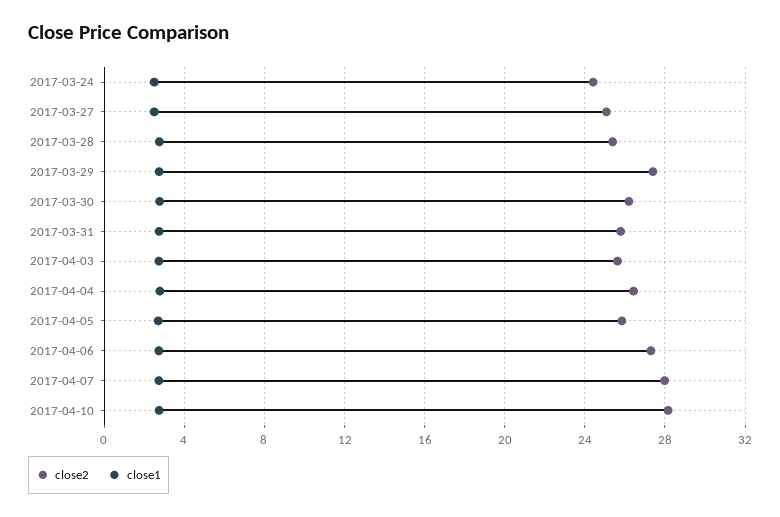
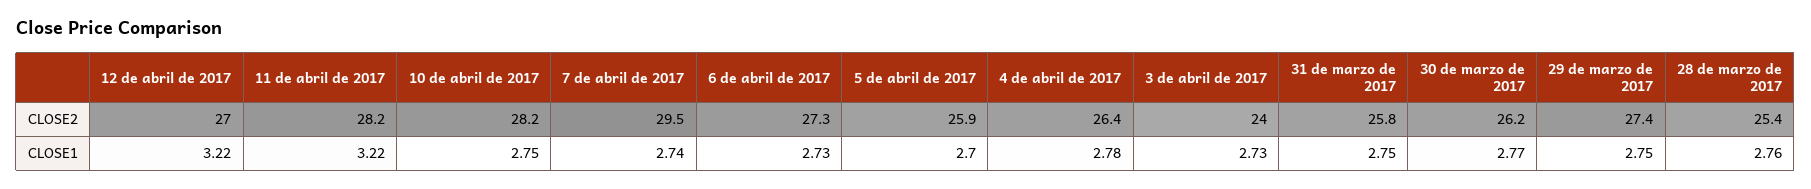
close2, 2017-03-24: 24.5 -> none
close1, 2017-03-24: 2.5 -> none
close2, 2017-03-27: 25 -> none
close1, 2017-03-27: 2.5 -> none
close2, 2017-04-03: 25.5 -> 24
close2, 2017-04-07: 28 -> 29.5
close2, 12 de abril de 2017: none -> 27
close2, 11 de abril de 2017: none -> 28.2
close1, 12 de abril de 2017: none -> 3.22
close1, 11 de abril de 2017: none -> 3.22

